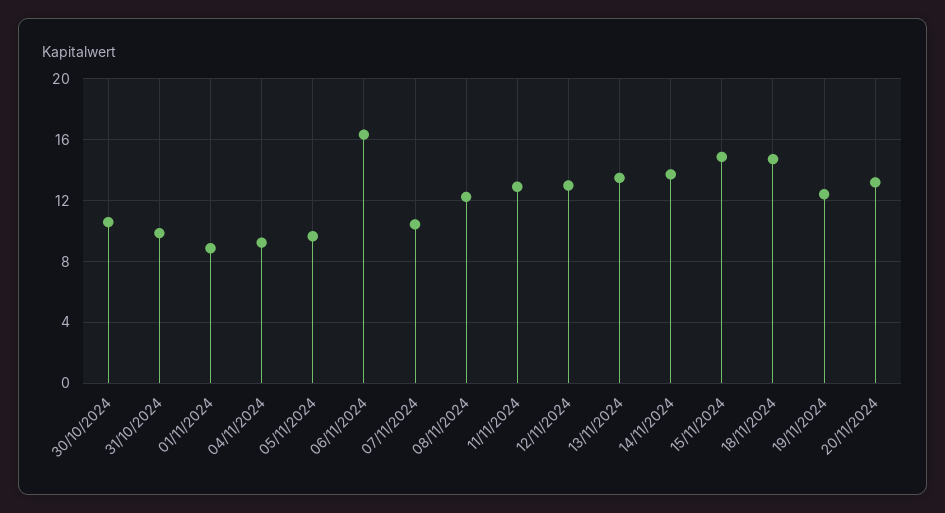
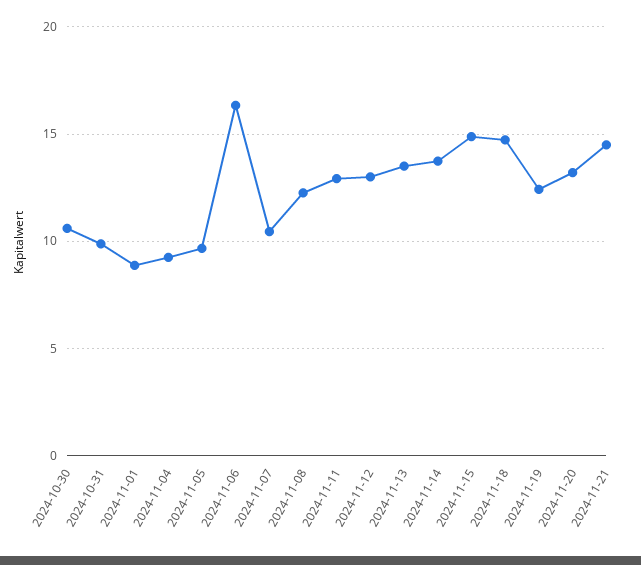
2024-11-21: none -> 14.5

